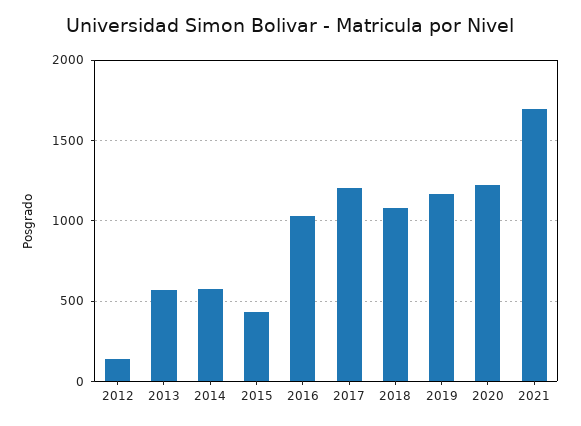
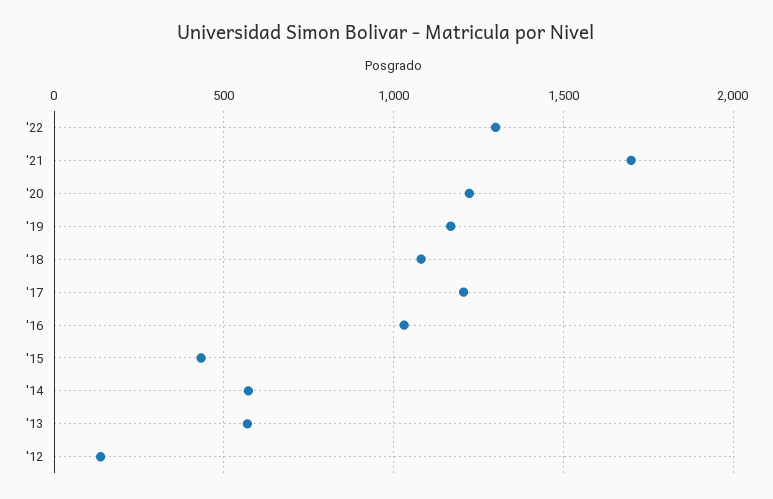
'22: none -> 1300

